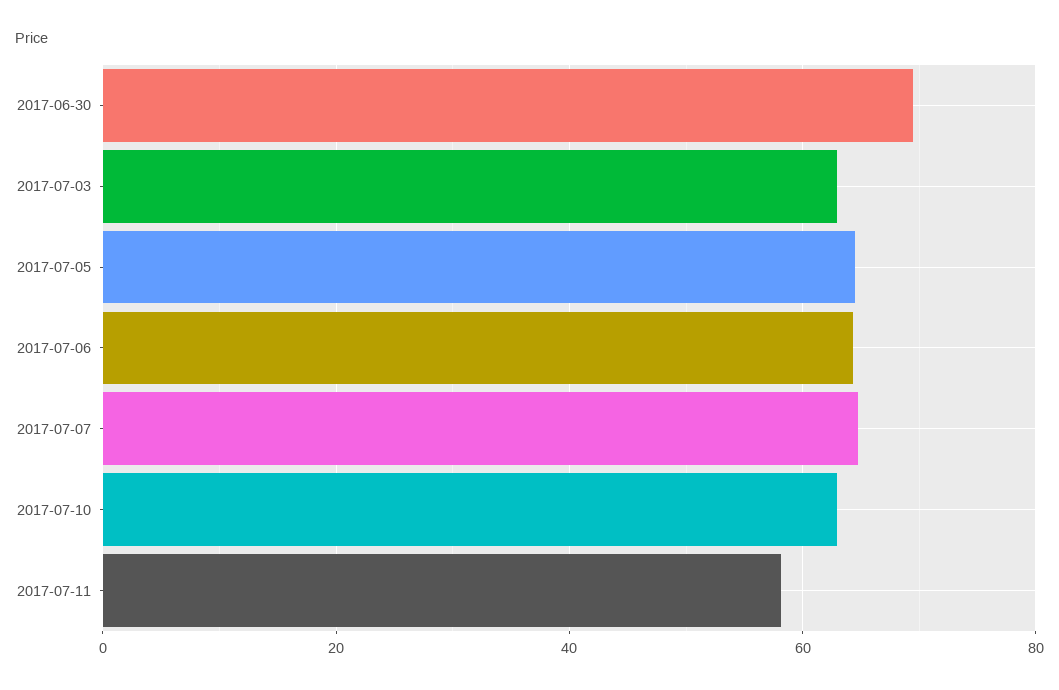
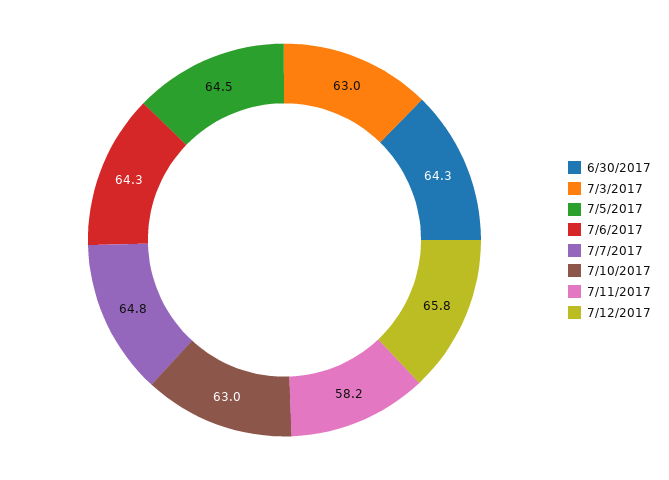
2017-06-30: 70 -> 64.3
7/12/2017: none -> 65.8

